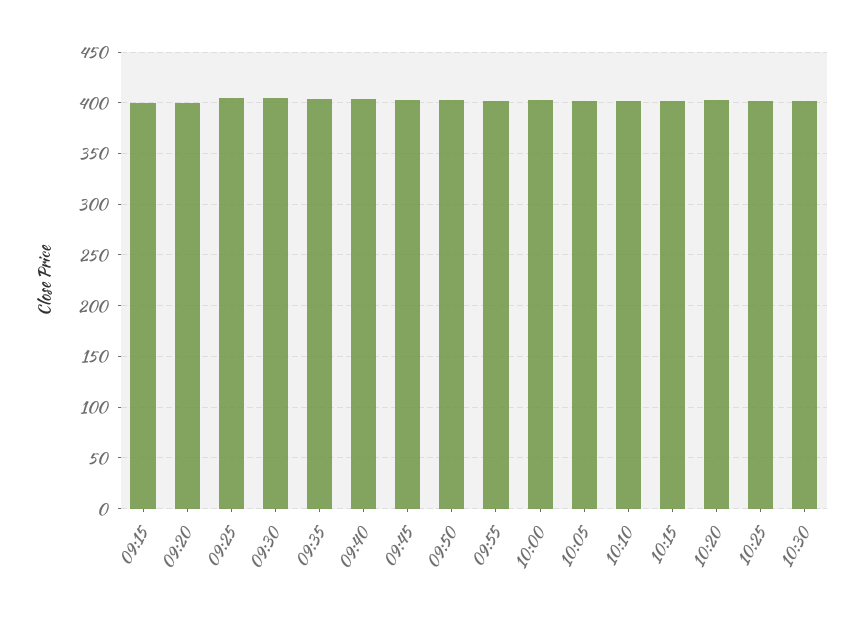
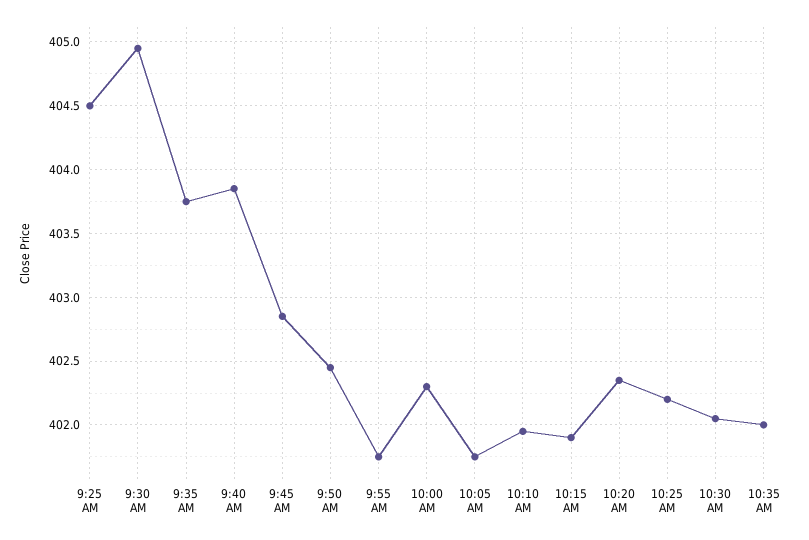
09:15: 400 -> none
09:20: 400 -> none
10:35 AM: none -> 402

